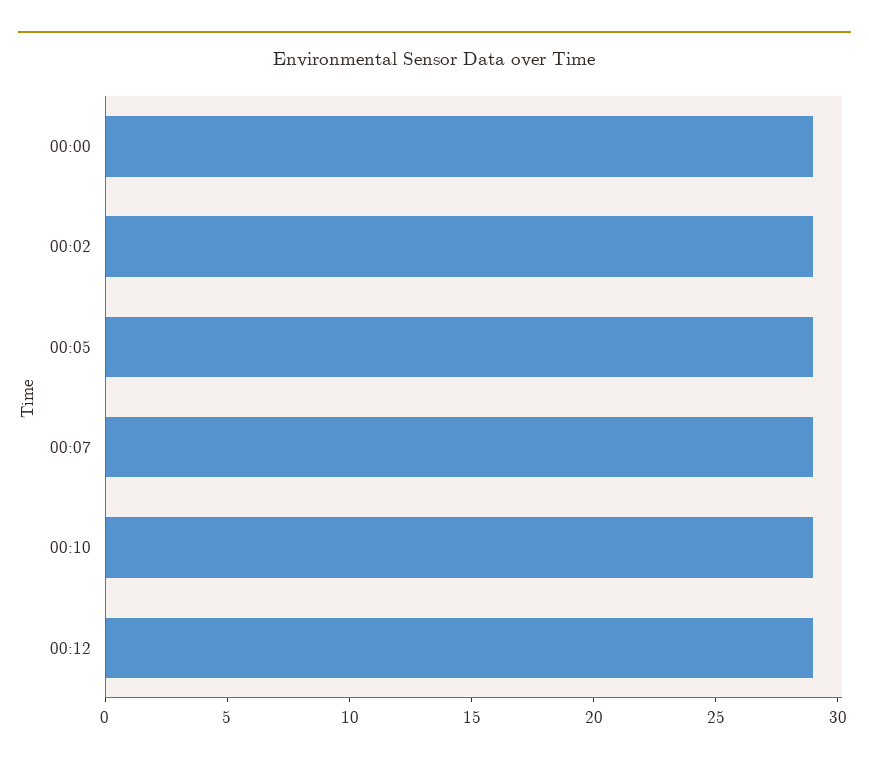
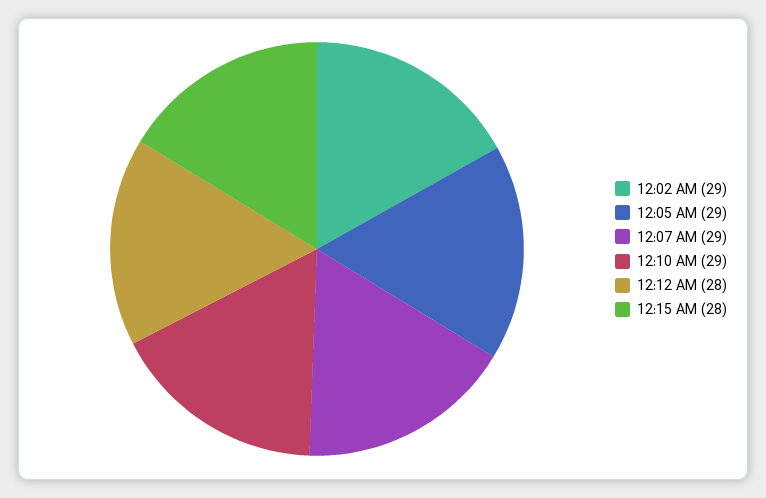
00:00: 29 -> none
00:12: 29 -> 28
12:15 AM: none -> 28

